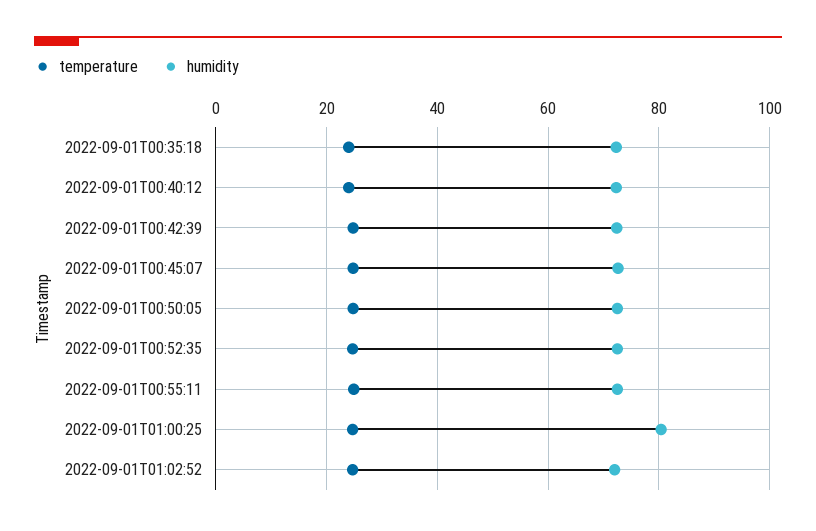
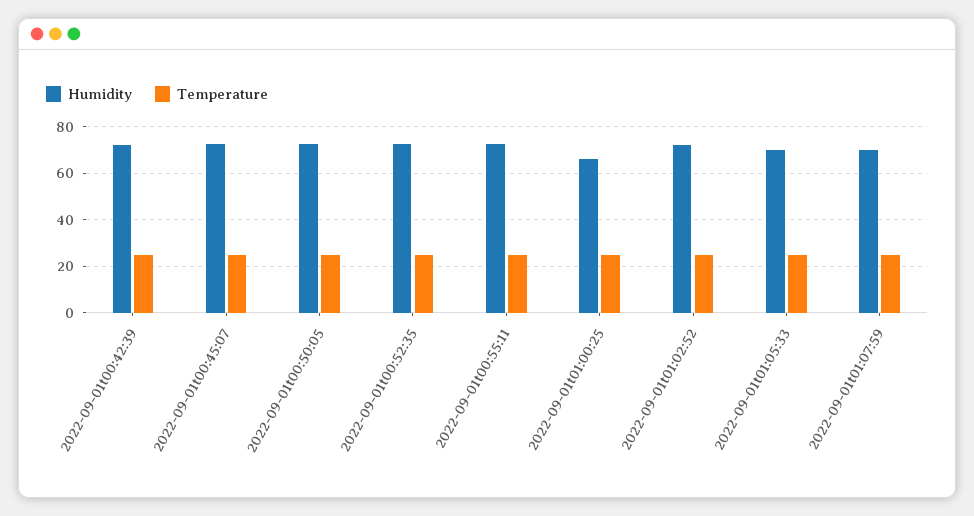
temperature, 2022-09-01T00:35:18: 24 -> none
humidity, 2022-09-01T00:35:18: 72 -> none
temperature, 2022-09-01T00:40:12: 24 -> none
humidity, 2022-09-01T00:40:12: 72 -> none
humidity, 2022-09-01T01:00:25: 80 -> 65
humidity, 2022-09-01t01:05:33: none -> 70
temperature, 2022-09-01t01:05:33: none -> 25
humidity, 2022-09-01t01:07:59: none -> 70
temperature, 2022-09-01t01:07:59: none -> 25

